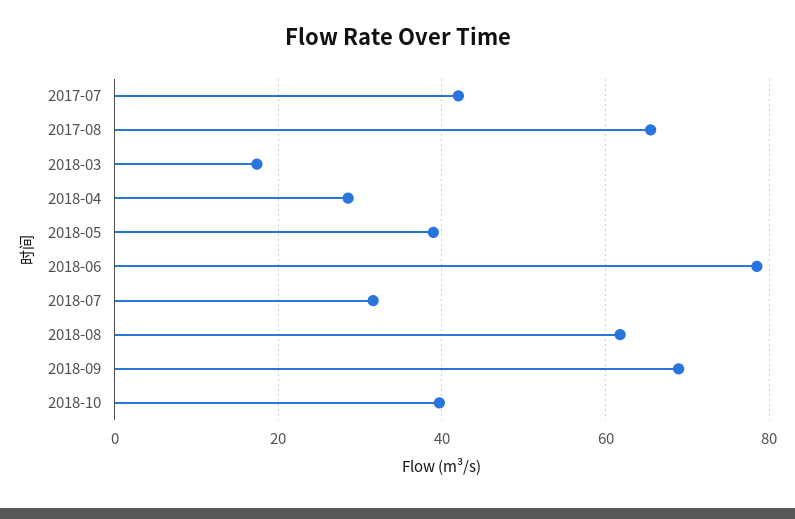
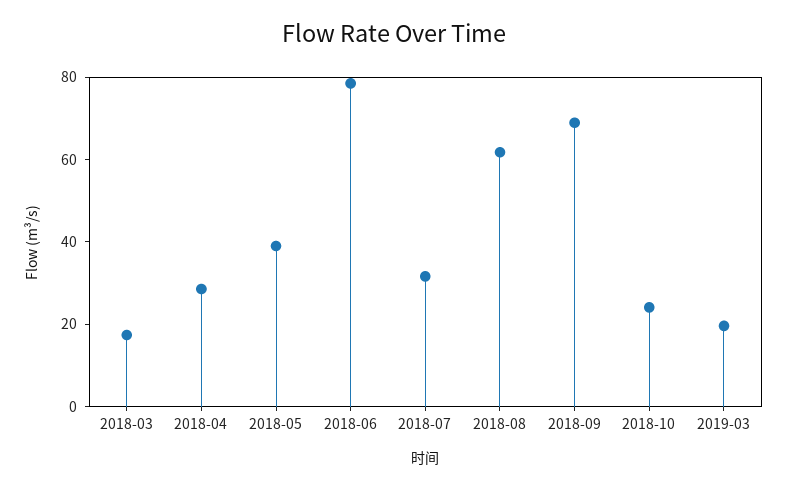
2017-07: 42 -> none
2017-08: 66 -> none
2018-10: 40 -> 25
2019-03: none -> 20

